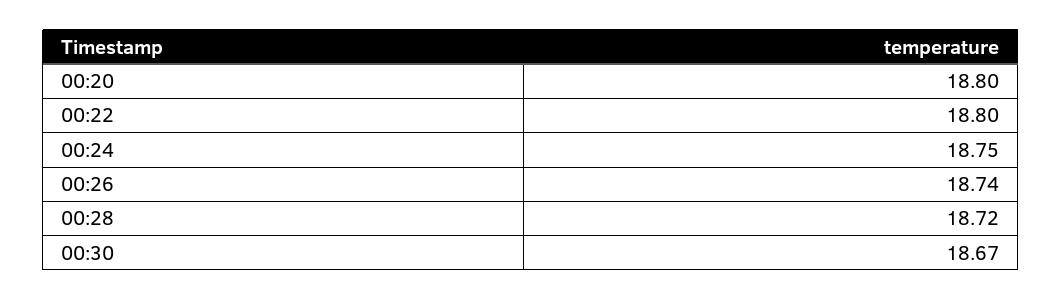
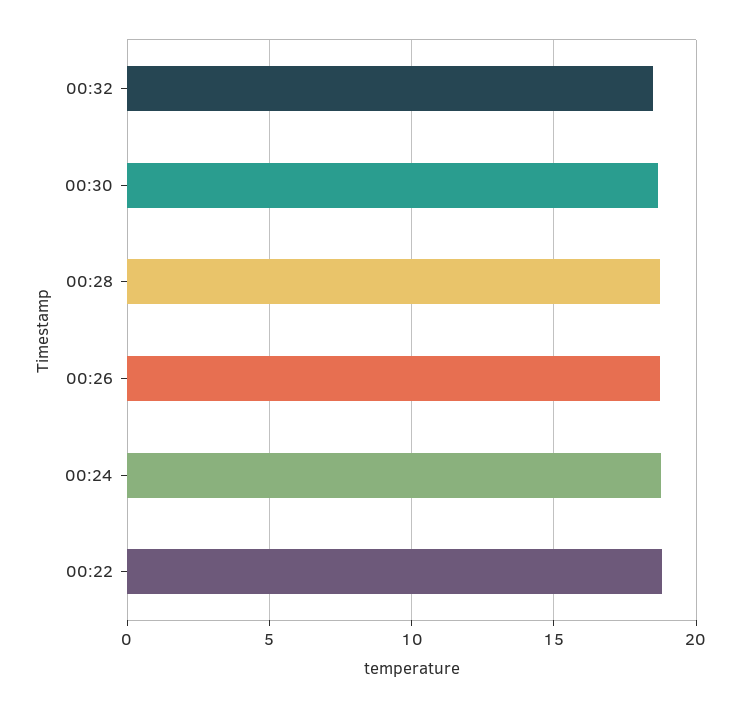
00:20: 18.8 -> none
00:32: none -> 18.5

